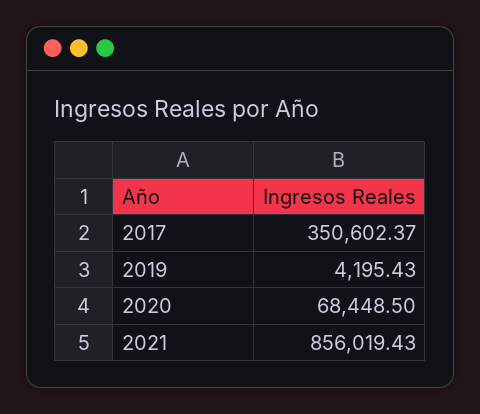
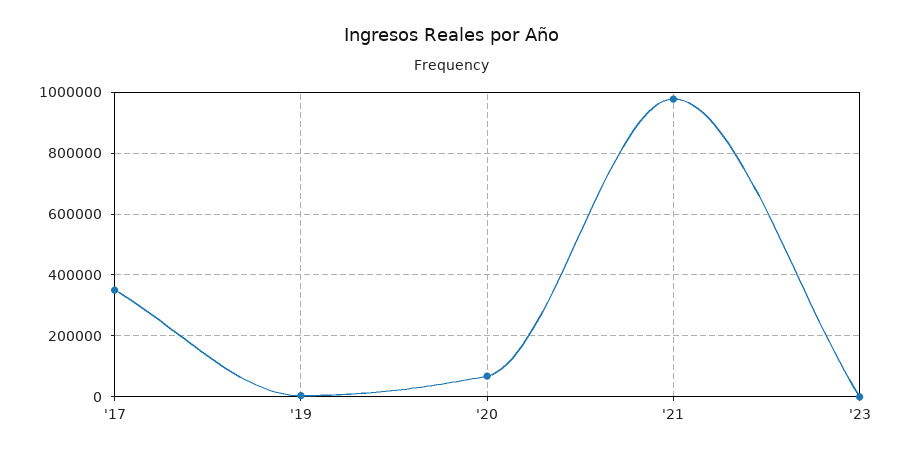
2021: 856019.43 -> 980000
'23: none -> 0

